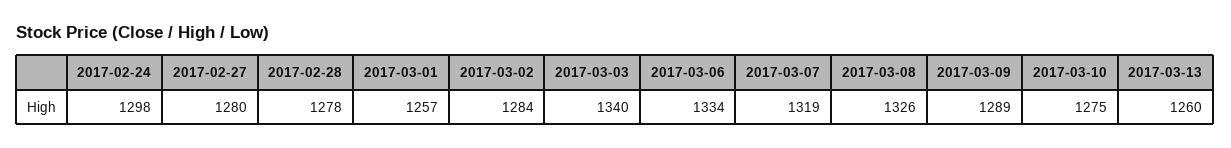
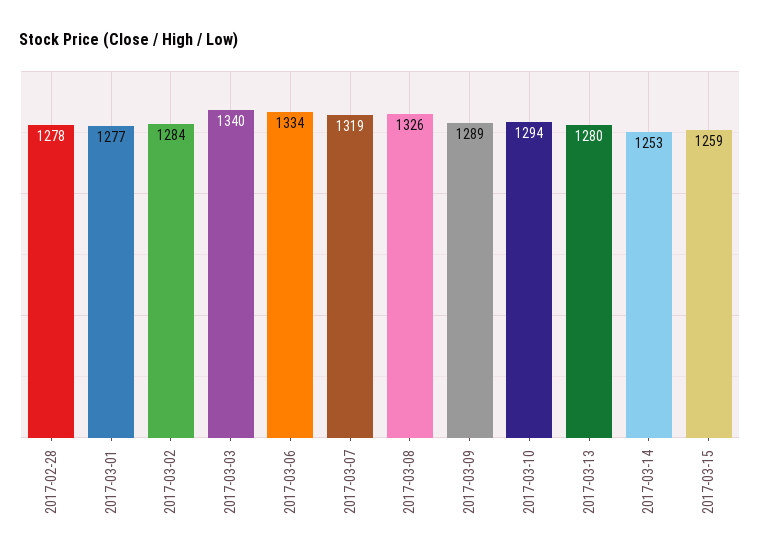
2017-02-24: 1298 -> none
2017-02-27: 1280 -> none
2017-03-01: 1257 -> 1277
2017-03-10: 1275 -> 1294
2017-03-13: 1260 -> 1280
2017-03-14: none -> 1253
2017-03-15: none -> 1259

